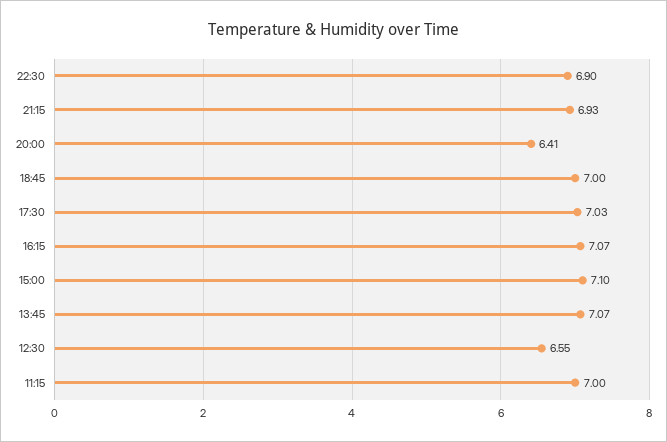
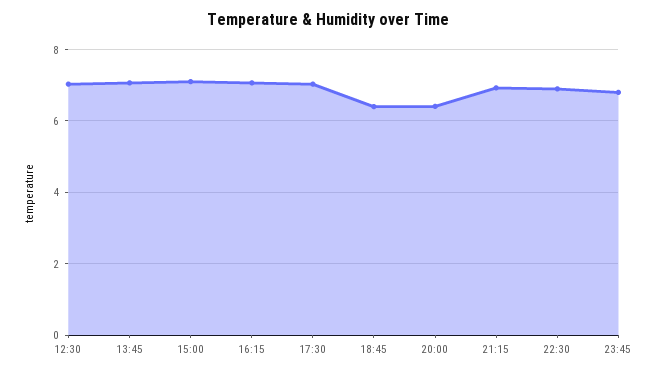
18:45: 7 -> 6.4
12:30: 6.55 -> 7
11:15: 7 -> none
23:45: none -> 6.8

